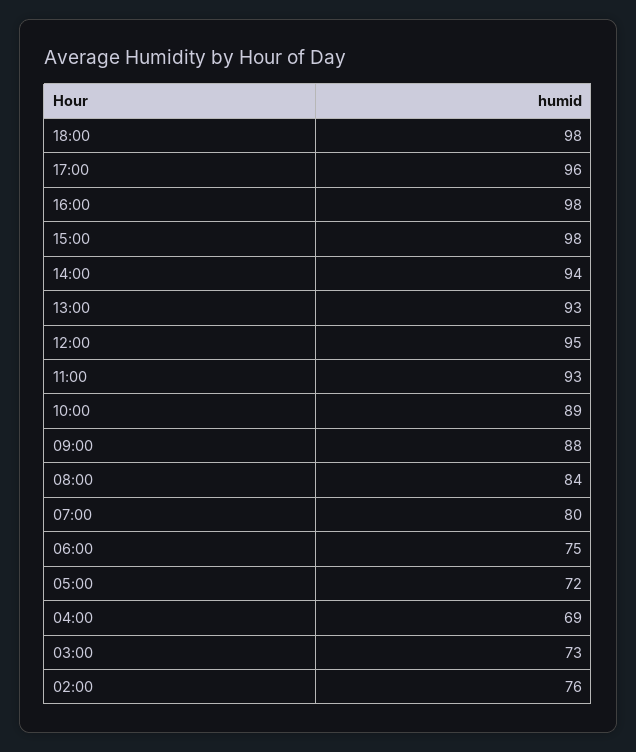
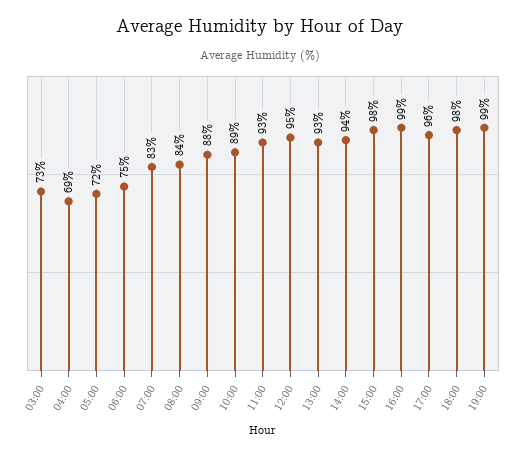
16:00: 98 -> 99
07:00: 80 -> 83
02:00: 76 -> none
19:00: none -> 99

